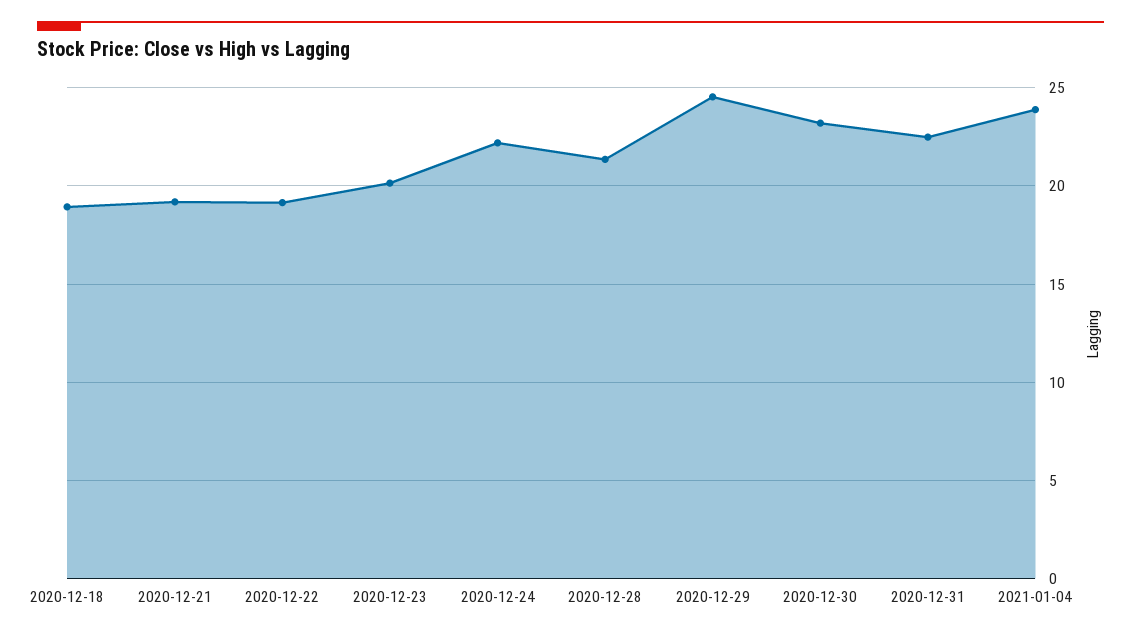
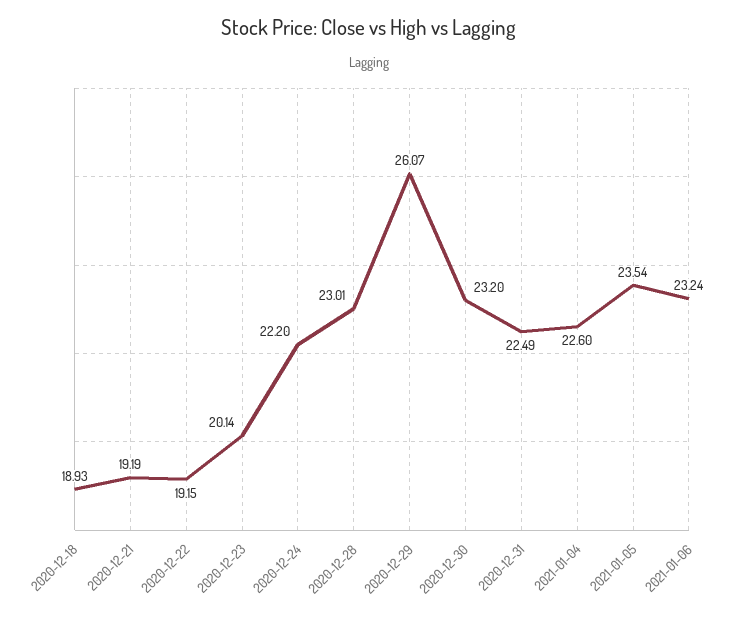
2020-12-28: 21.5 -> 23.01
2020-12-29: 24.5 -> 26.07
2021-01-04: 24 -> 22.6
2021-01-05: none -> 23.54
2021-01-06: none -> 23.24

